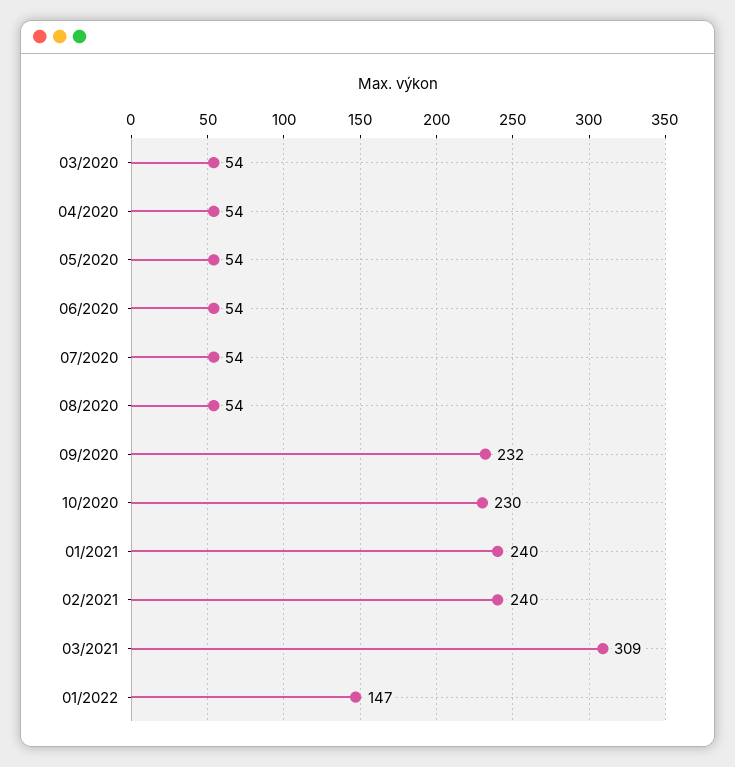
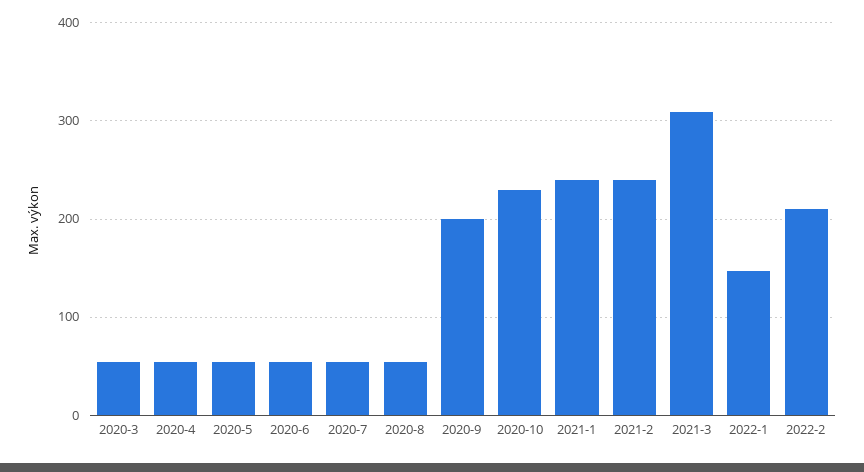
09/2020: 232 -> 200
2022-2: none -> 210

